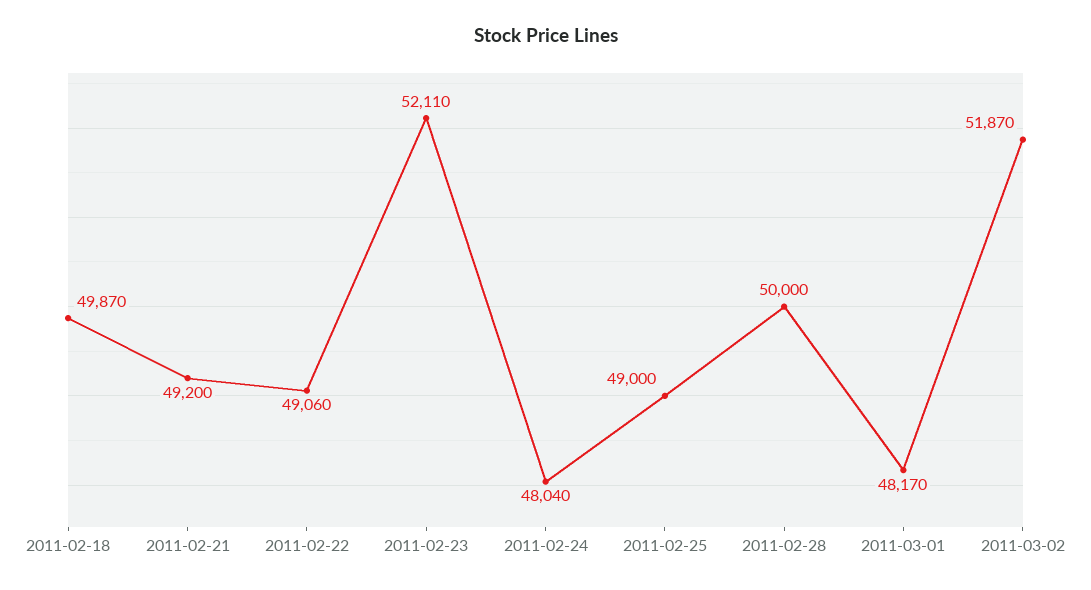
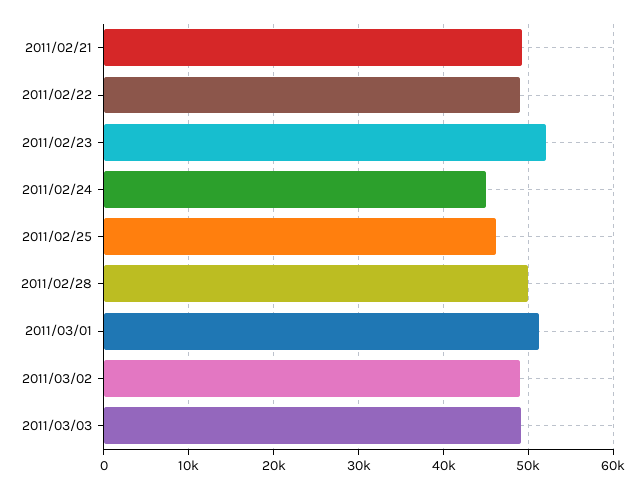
2011-02-18: 49870 -> none
2011-02-24: 48040 -> 45000
2011-02-25: 49000 -> 46000
2011-03-01: 48170 -> 51000
2011-03-02: 51870 -> 49000
2011/03/03: none -> 49000

